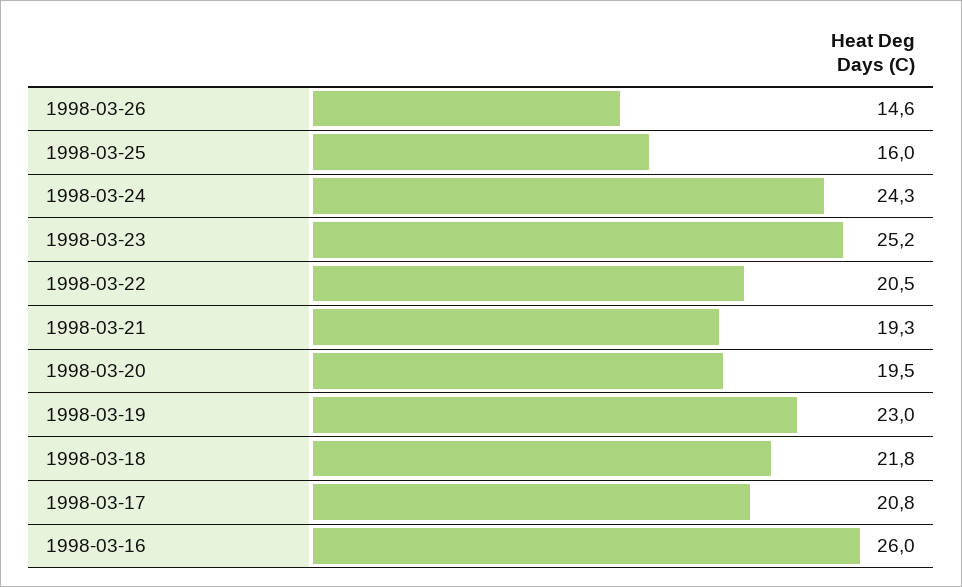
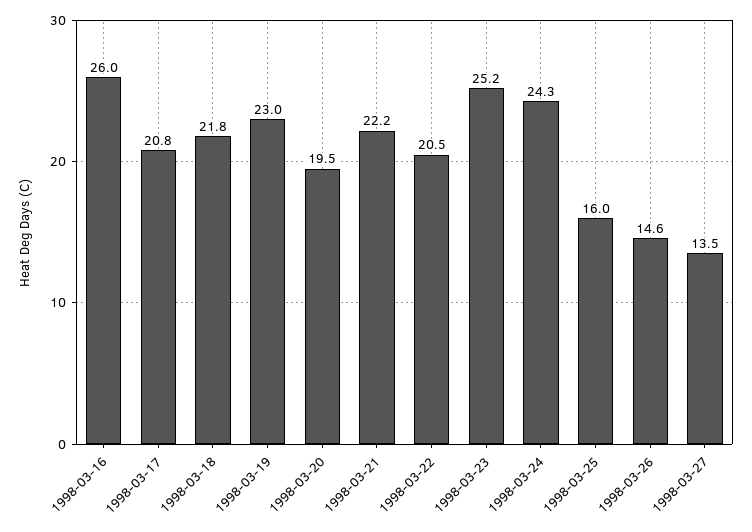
1998-03-21: 19.3 -> 22.2
1998-03-27: none -> 13.5

